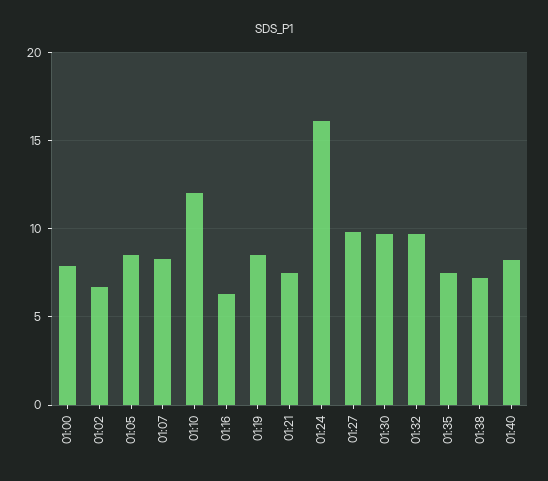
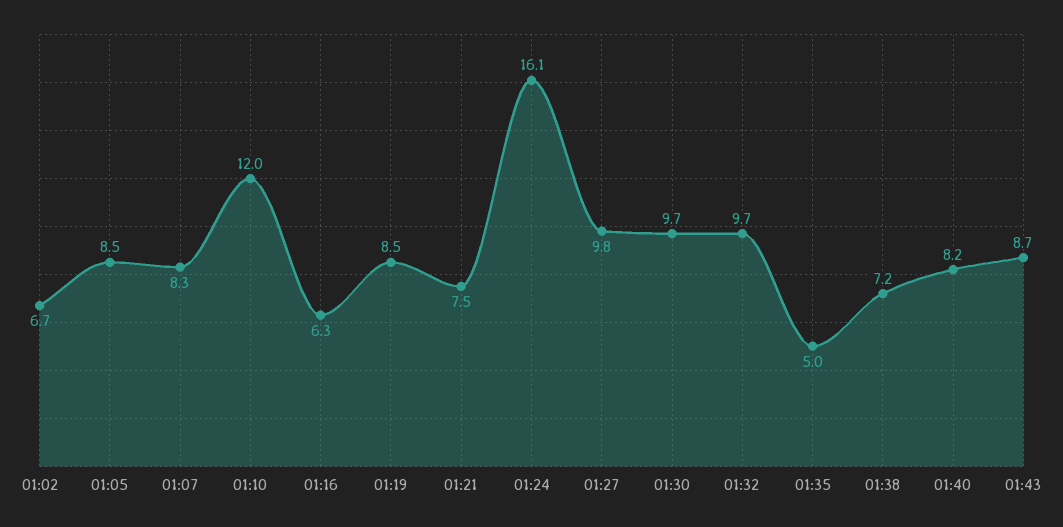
01:00: 8 -> none
01:35: 7.5 -> 5
01:43: none -> 8.7

